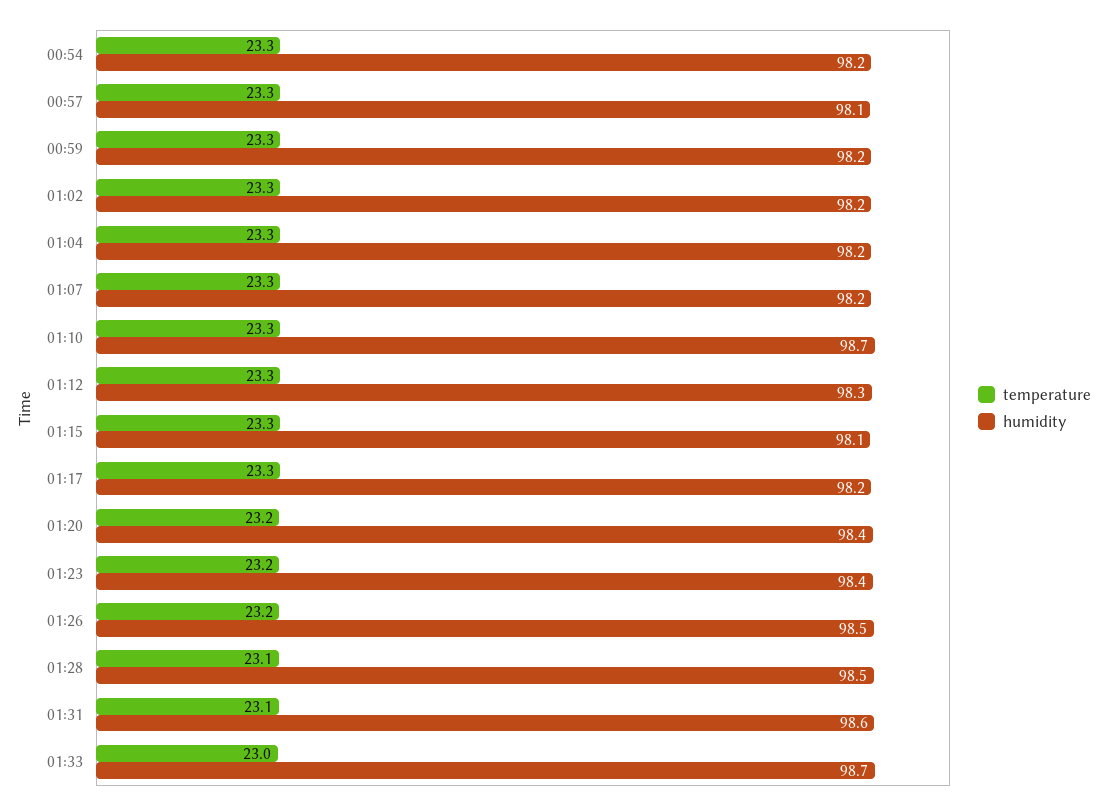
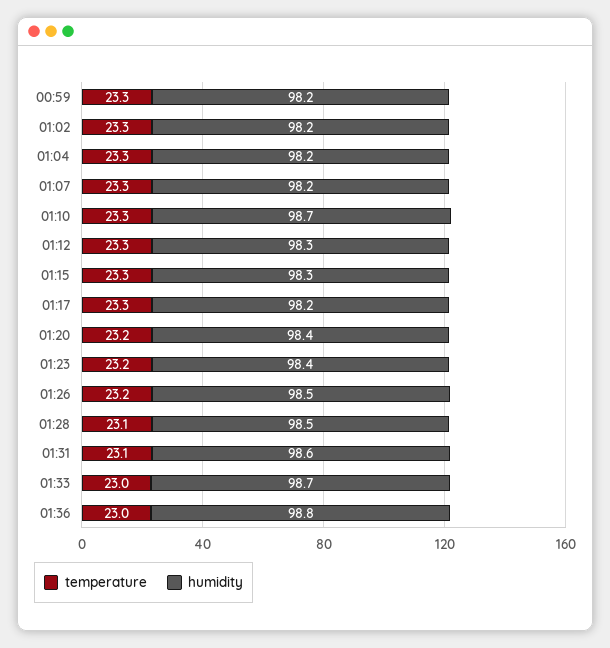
temperature, 00:54: 23.3 -> none
humidity, 00:54: 98.2 -> none
temperature, 00:57: 23.3 -> none
humidity, 00:57: 98.1 -> none
humidity, 01:15: 98.1 -> 98.3
temperature, 01:36: none -> 23
humidity, 01:36: none -> 98.8

